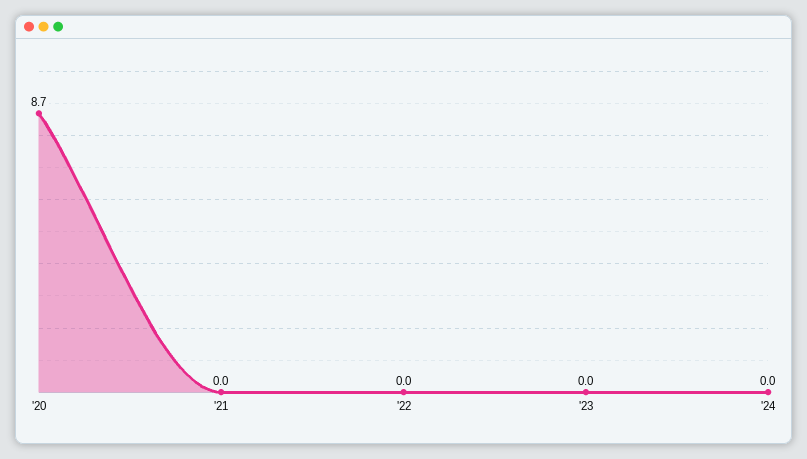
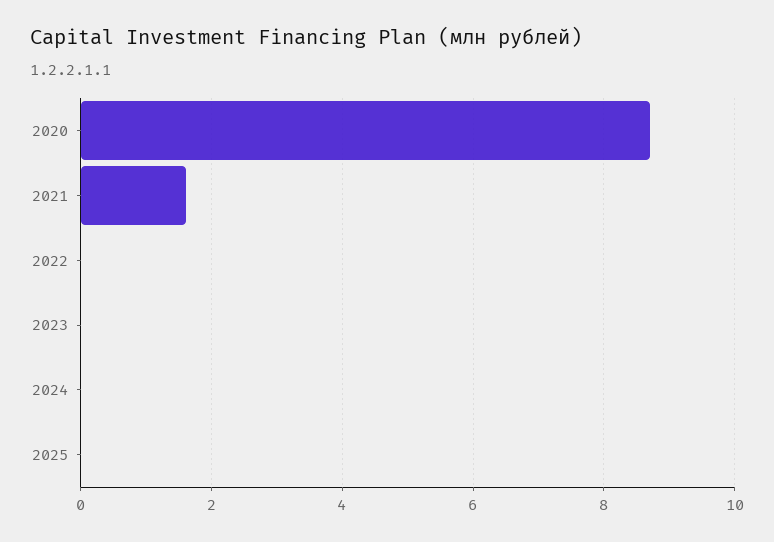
'21: 0 -> 1.5
2025: none -> 0

